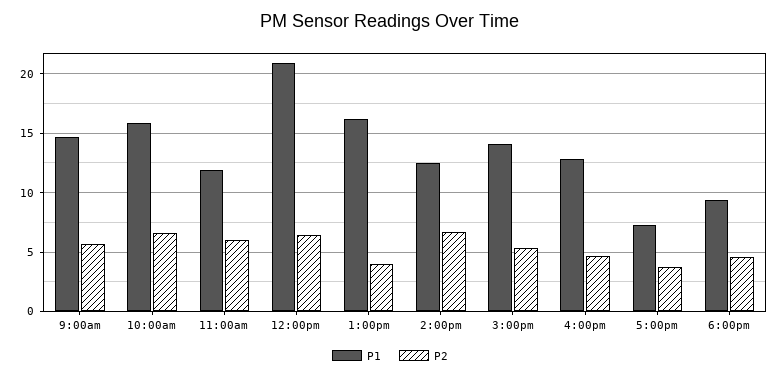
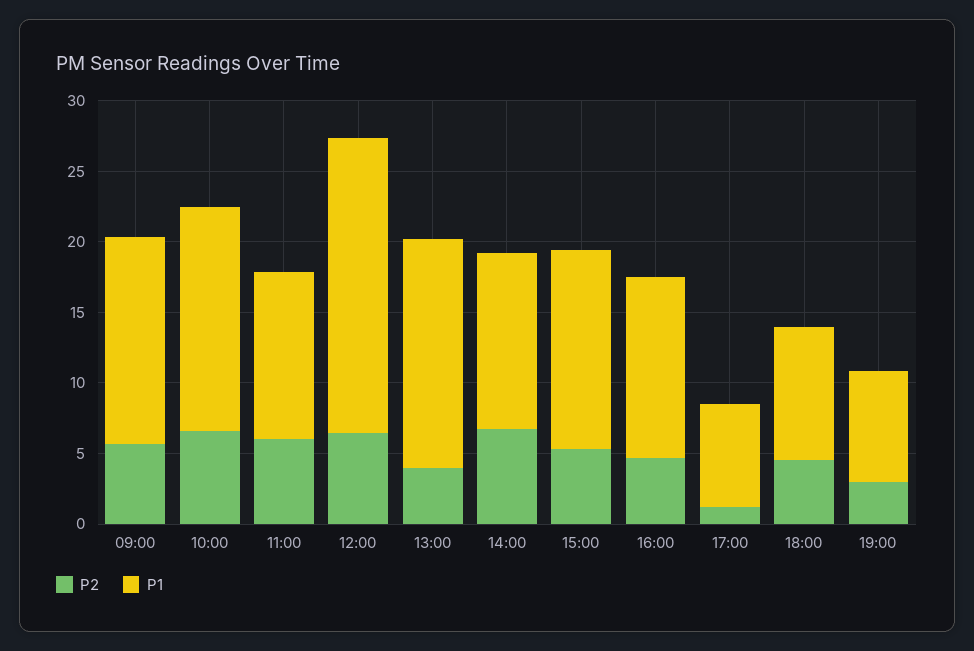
P2, 5:00pm: 4 -> 1
P2, 19:00: none -> 3
P1, 19:00: none -> 8

